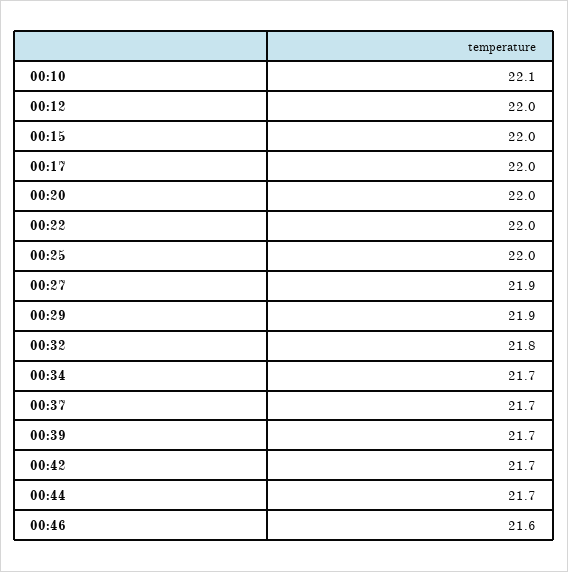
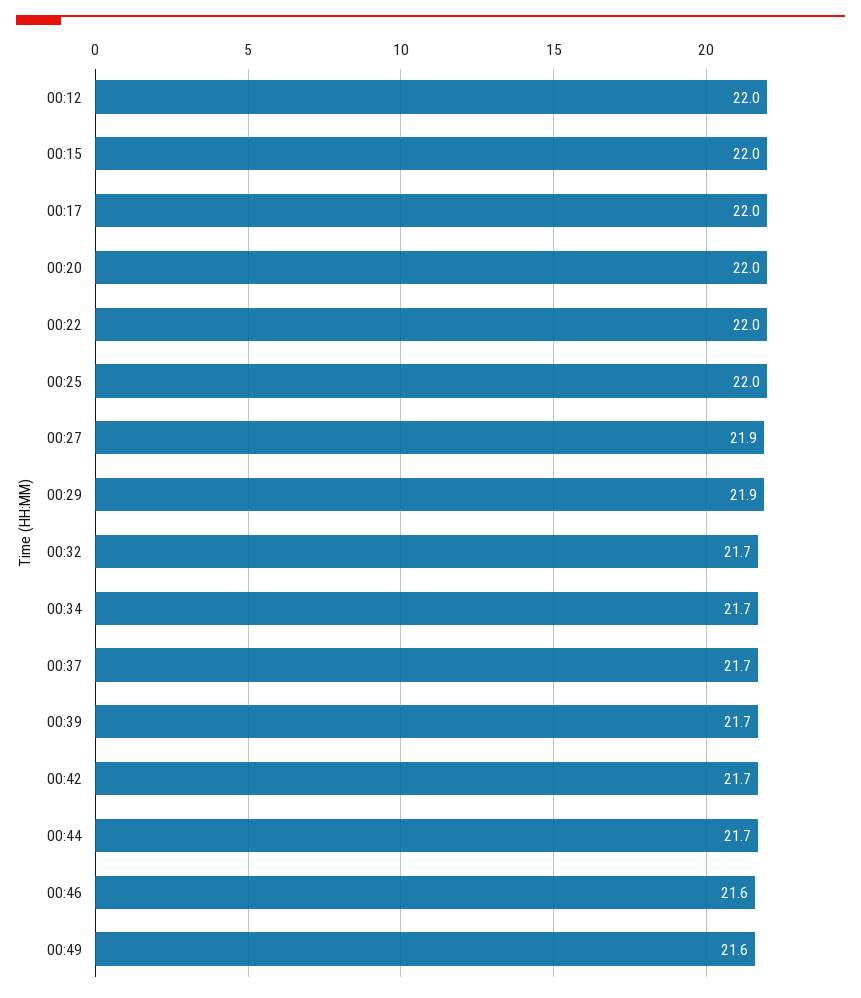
00:10: 22.1 -> none
00:32: 21.8 -> 21.7
00:49: none -> 21.6

